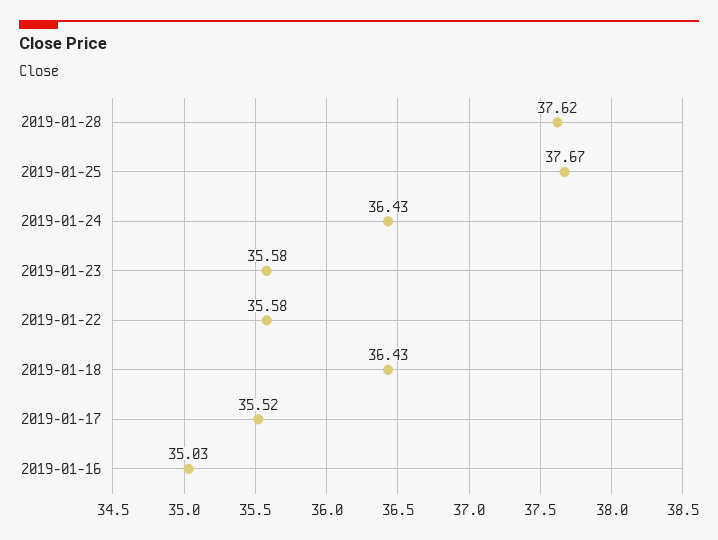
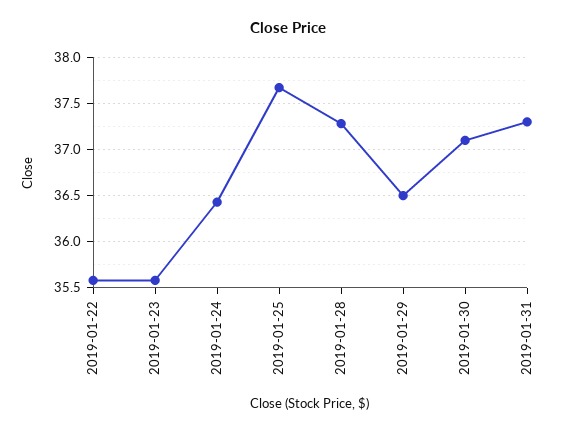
2019-01-28: 37.62 -> 37.3
2019-01-18: 36.43 -> none
2019-01-17: 35.52 -> none
2019-01-16: 35.03 -> none
2019-01-29: none -> 36.5
2019-01-30: none -> 37.1
2019-01-31: none -> 37.3

